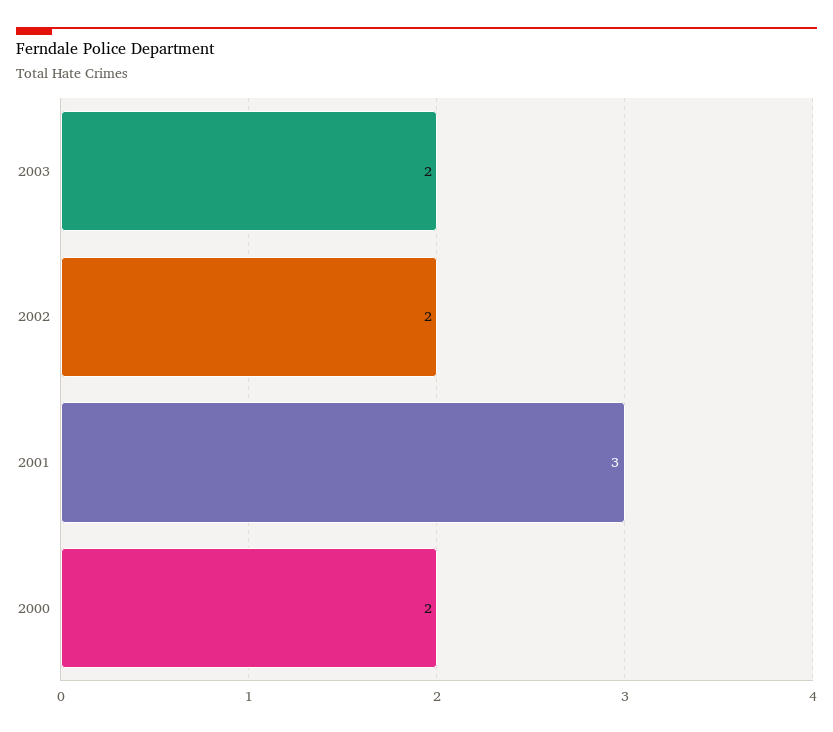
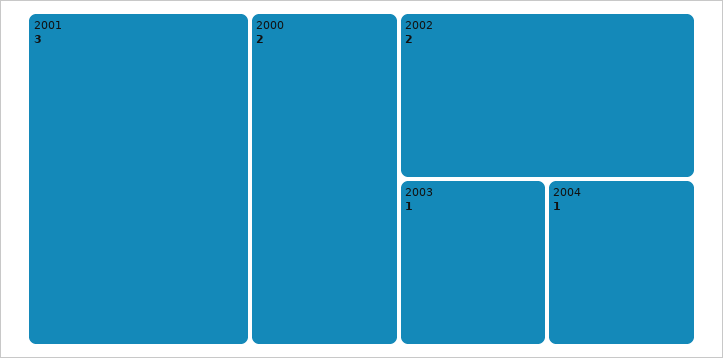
2003: 2 -> 1
2004: none -> 1

